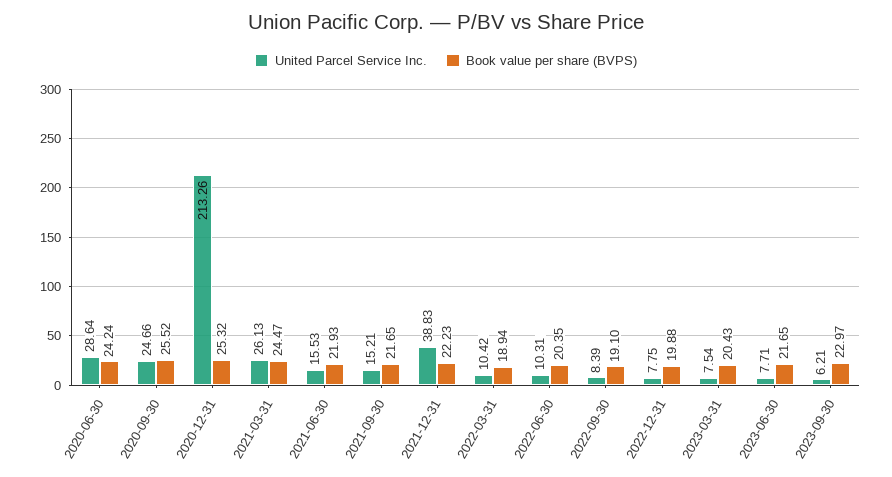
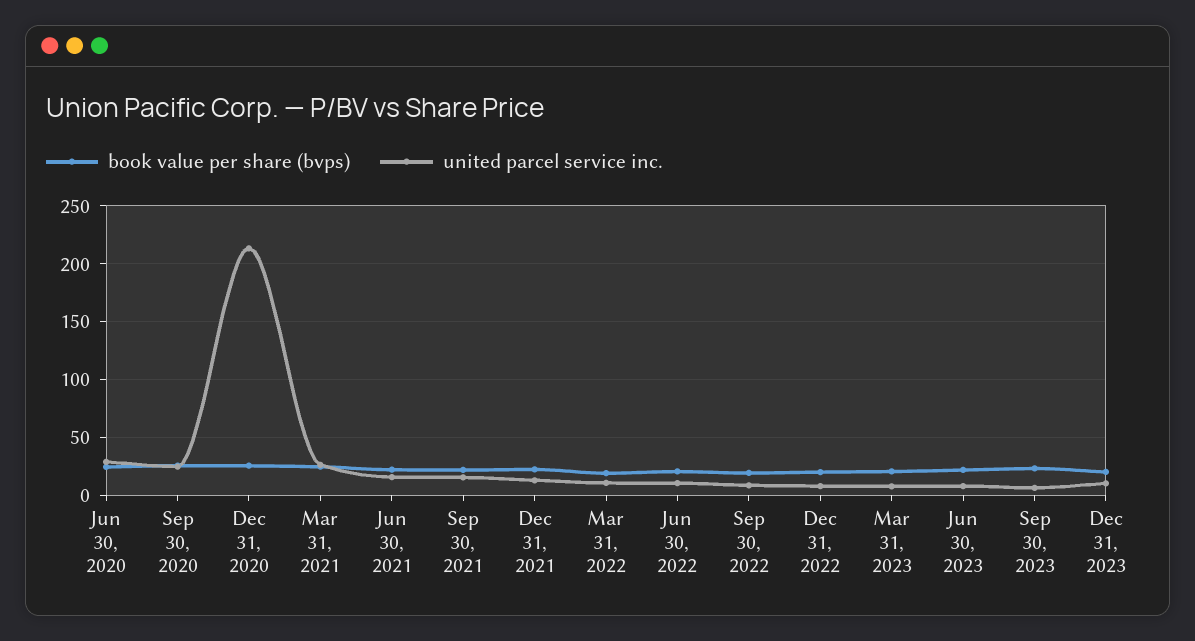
United Parcel Service Inc., 2021-12-31: 38.83 -> 10
Book value per share (BVPS), Dec 31, 2023: none -> 20
United Parcel Service Inc., Dec 31, 2023: none -> 10

